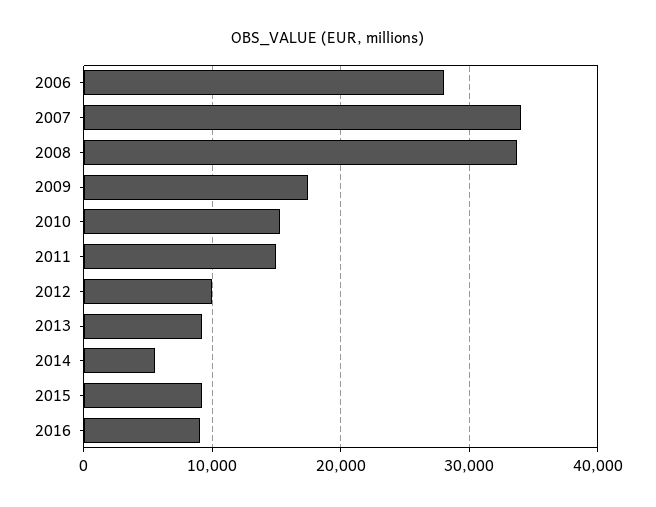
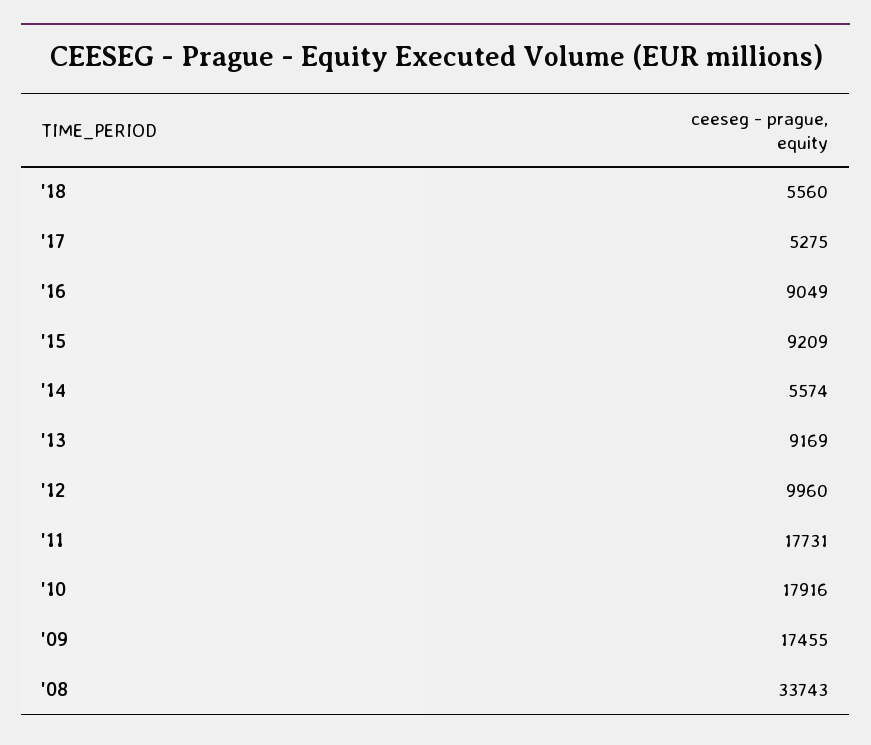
2006: 28000 -> none
2007: 34000 -> none
2010: 15000 -> 17916
2011: 15000 -> 17731
'18: none -> 5560
'17: none -> 5275

